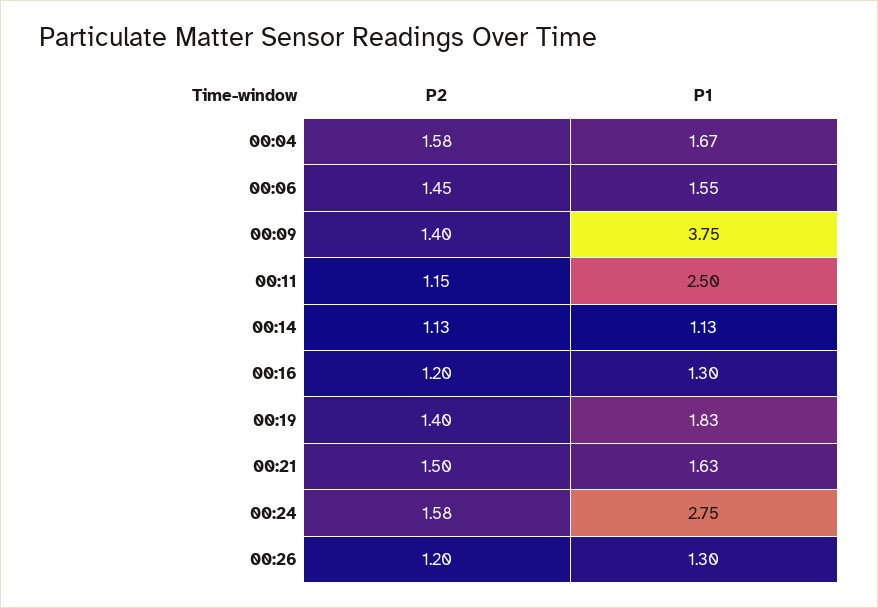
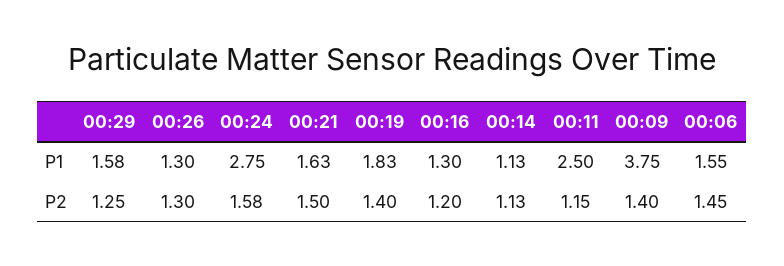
P2, 00:04: 1.58 -> none
P1, 00:04: 1.67 -> none
P2, 00:26: 1.2 -> 1.3
P1, 00:29: none -> 1.58
P2, 00:29: none -> 1.25

